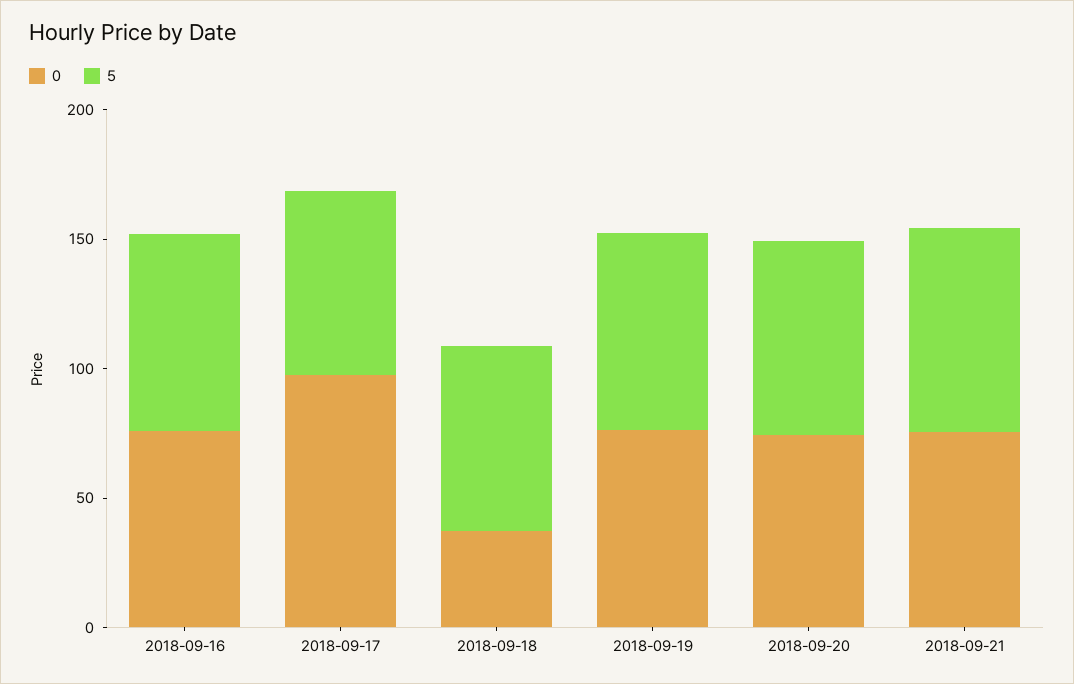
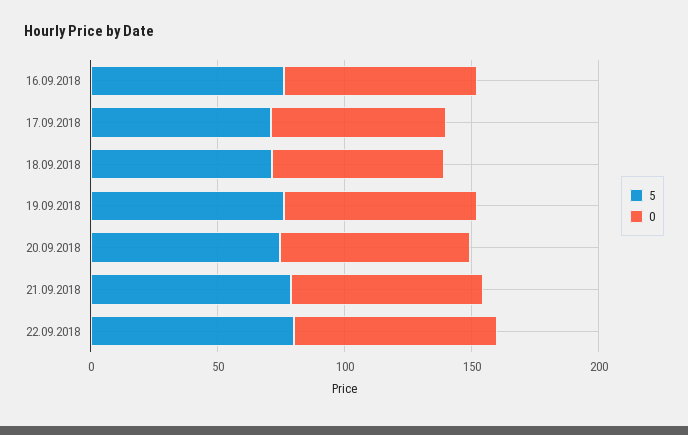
0, 2018-09-17: 100 -> 70
0, 2018-09-18: 40 -> 70
5, 22.09.2018: none -> 80
0, 22.09.2018: none -> 80

